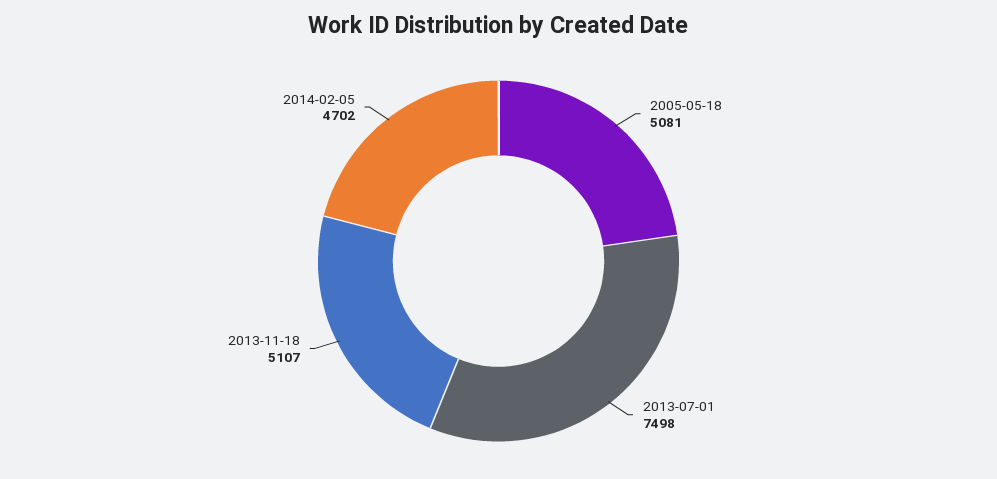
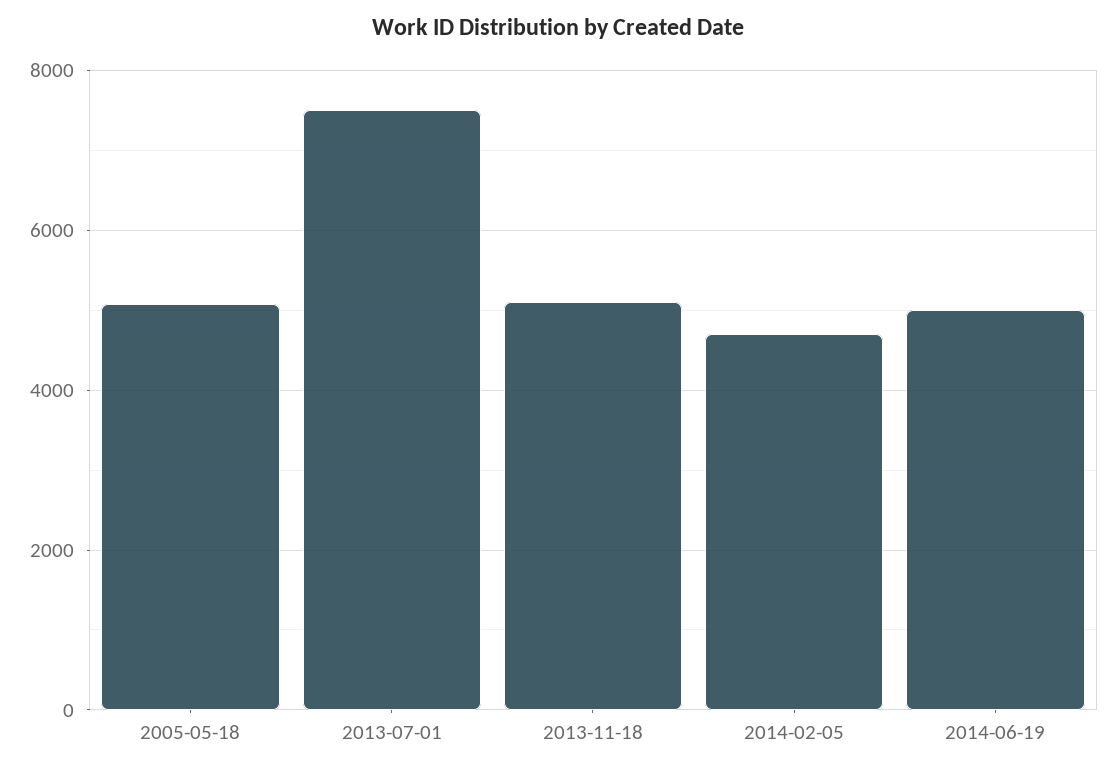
2014-06-19: none -> 5000

